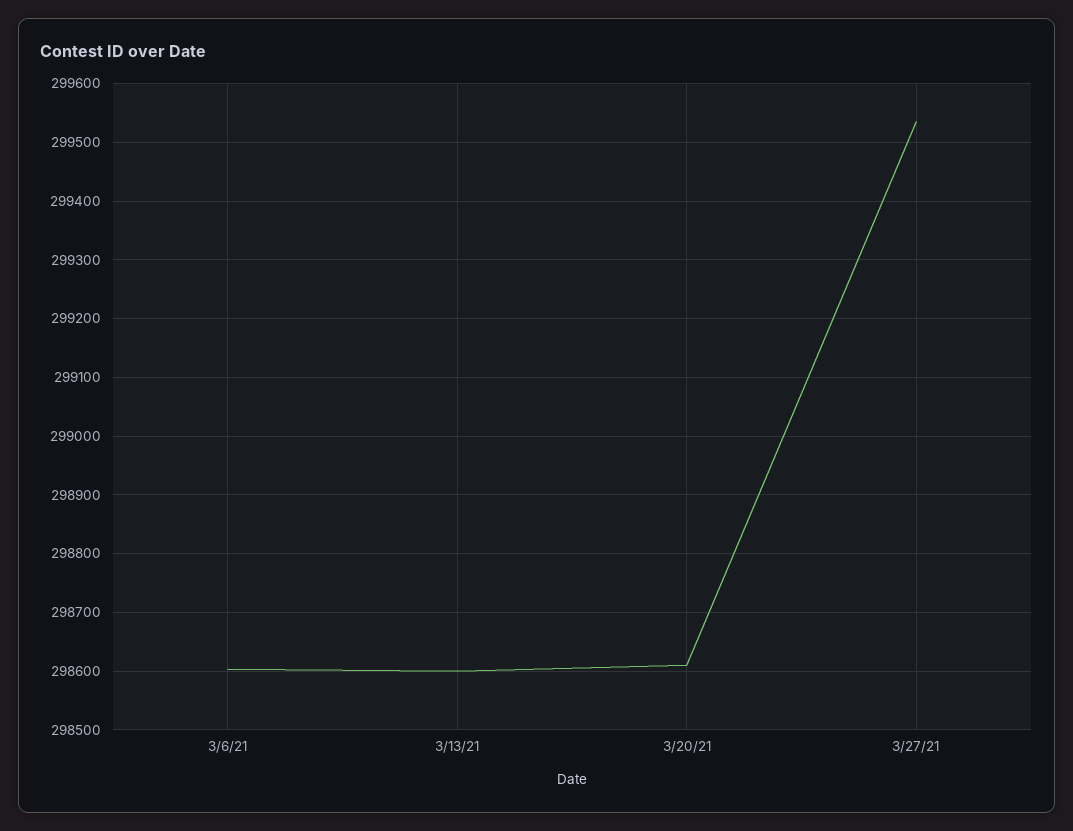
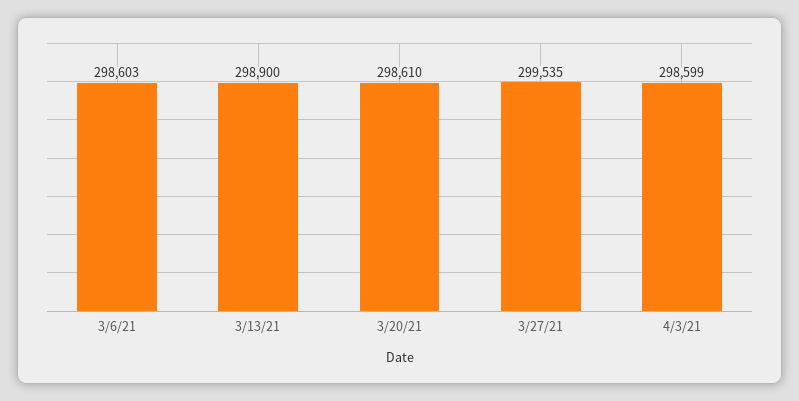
3/13/21: 298600 -> 298900
4/3/21: none -> 298599

